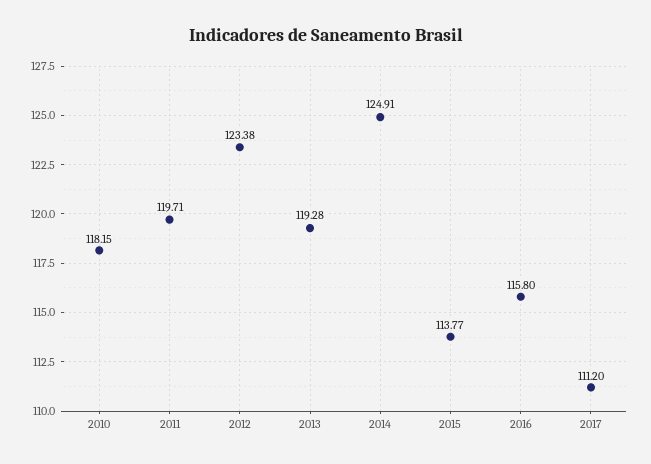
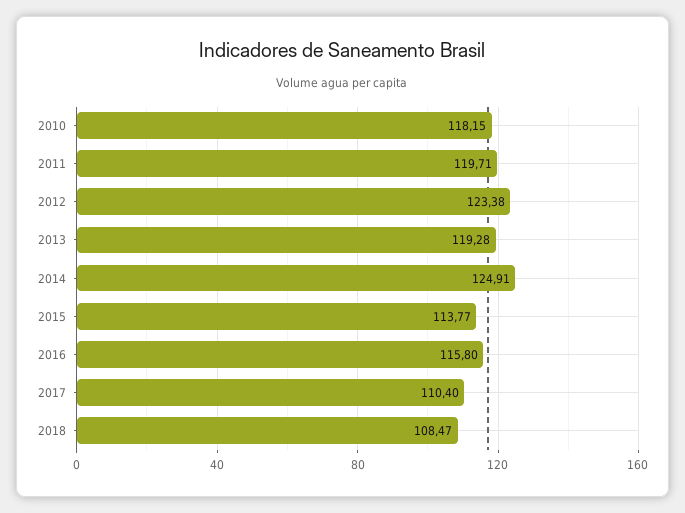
2017: 111.2 -> 110.4
2018: none -> 108.47

